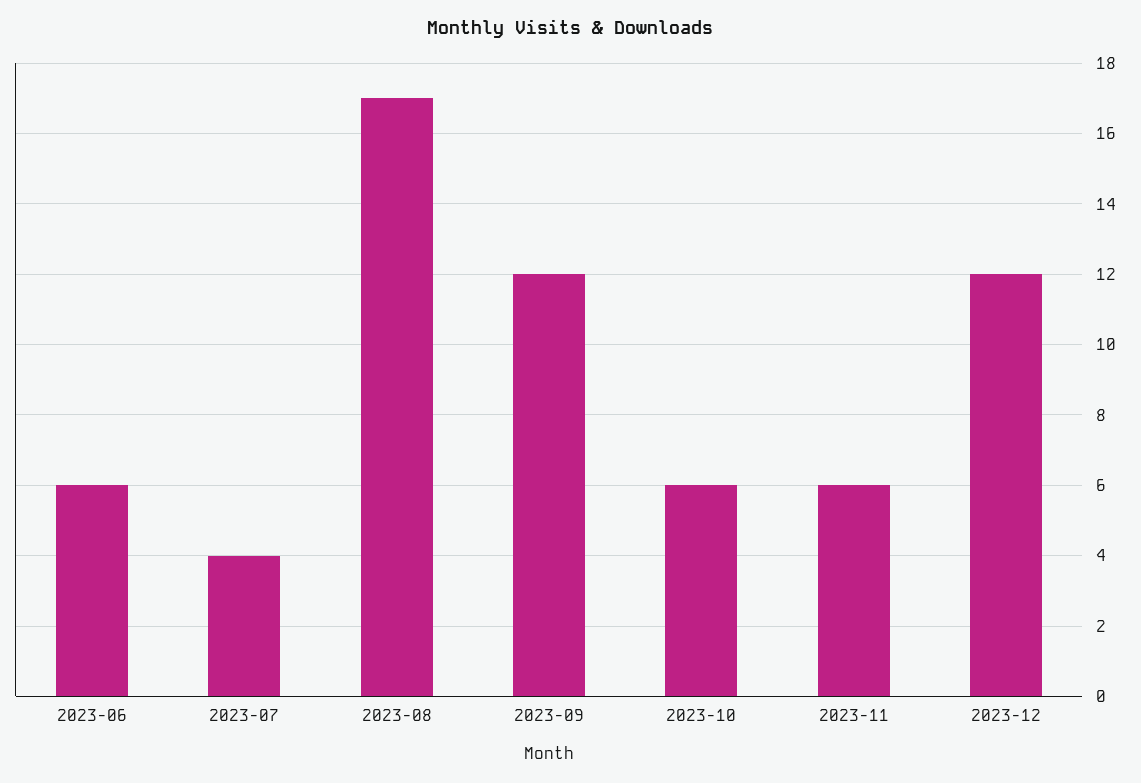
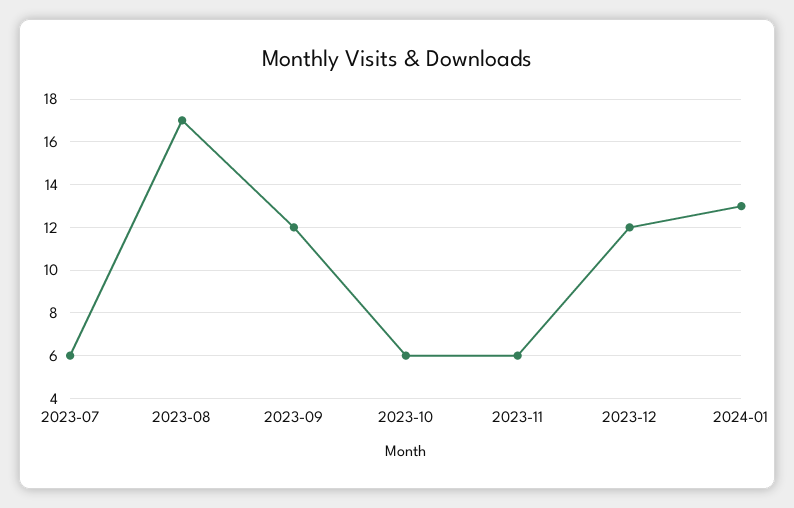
2023-06: 6 -> none
2023-07: 4 -> 6
2024-01: none -> 13

